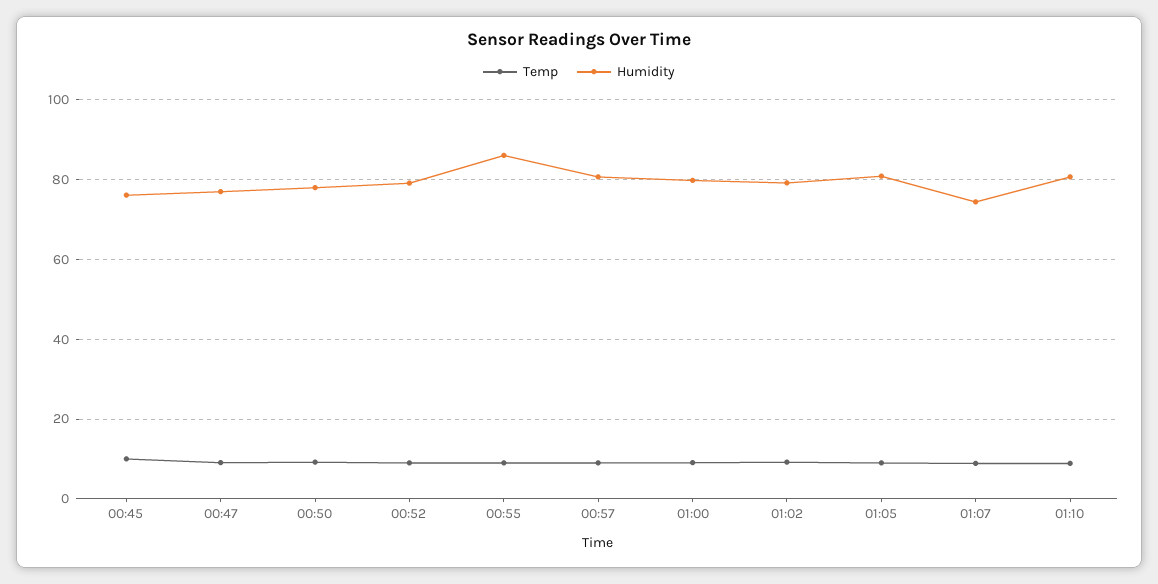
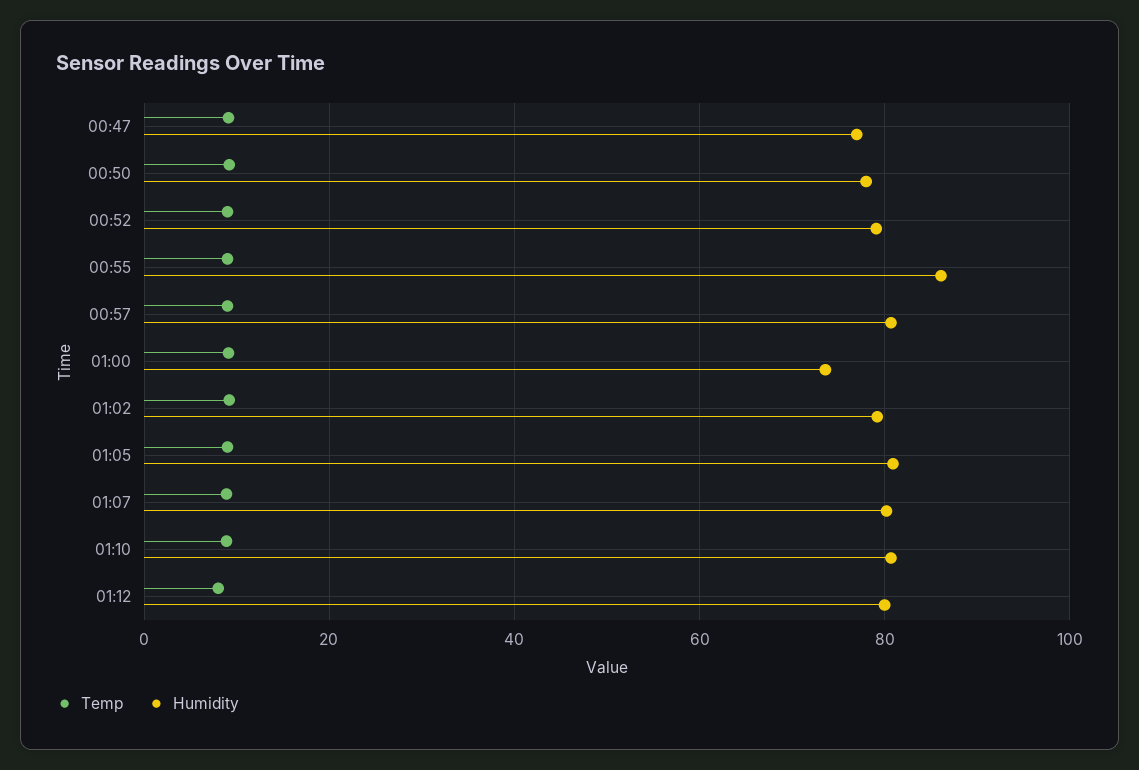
Temp, 00:45: 10 -> none
Humidity, 00:45: 76 -> none
Humidity, 01:00: 80 -> 74
Humidity, 01:07: 74 -> 80
Temp, 01:12: none -> 8
Humidity, 01:12: none -> 80

